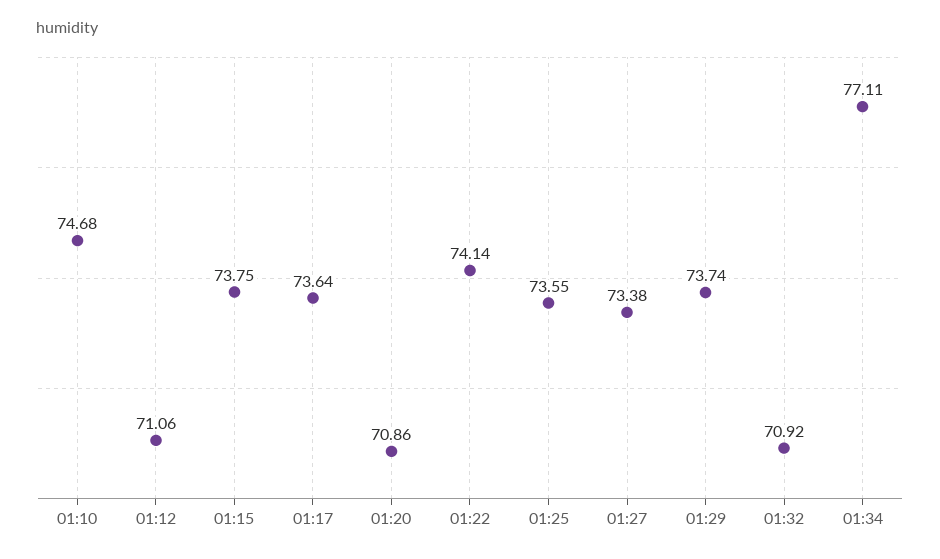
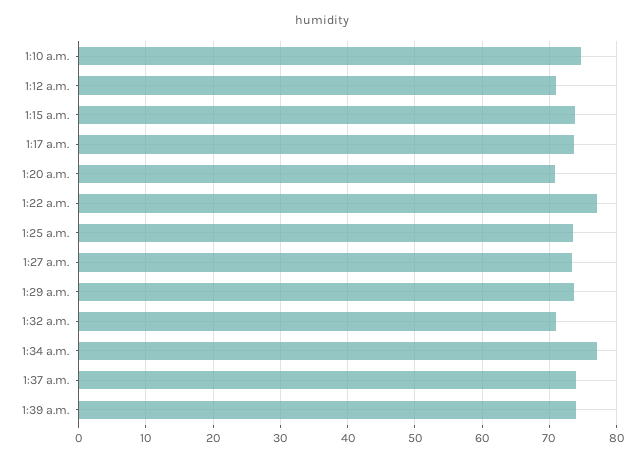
01:22: 74.14 -> 77
1:37 a.m.: none -> 74
1:39 a.m.: none -> 74

